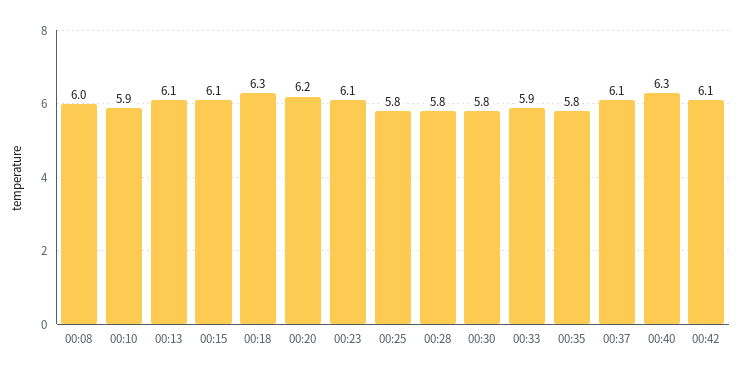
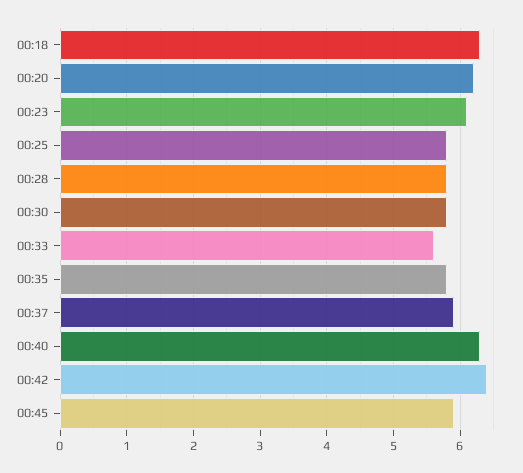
00:08: 6 -> none
00:10: 5.9 -> none
00:13: 6.1 -> none
00:15: 6.1 -> none
00:33: 5.9 -> 5.6
00:37: 6.1 -> 5.9
00:42: 6.1 -> 6.4
00:45: none -> 5.9

